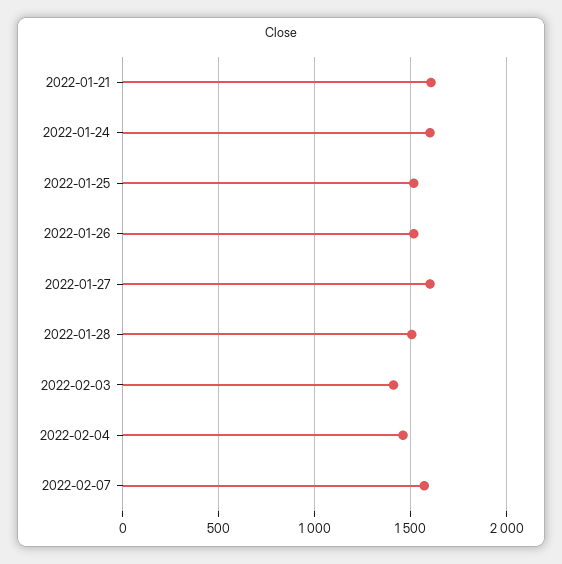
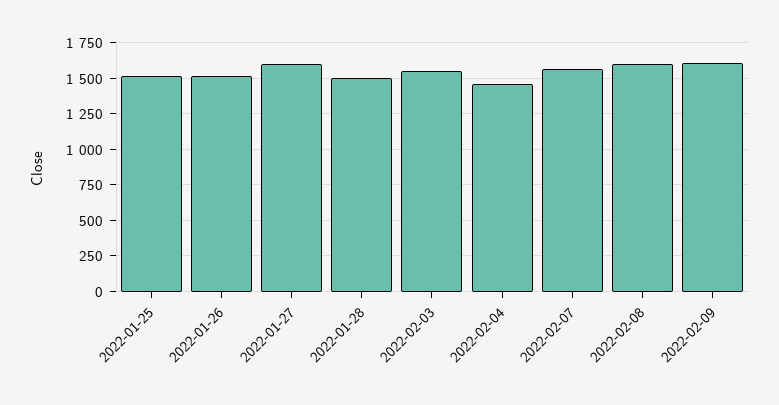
2022-01-21: 1600 -> none
2022-01-24: 1600 -> none
2022-02-03: 1400 -> 1550
2022-02-08: none -> 1600
2022-02-09: none -> 1600

